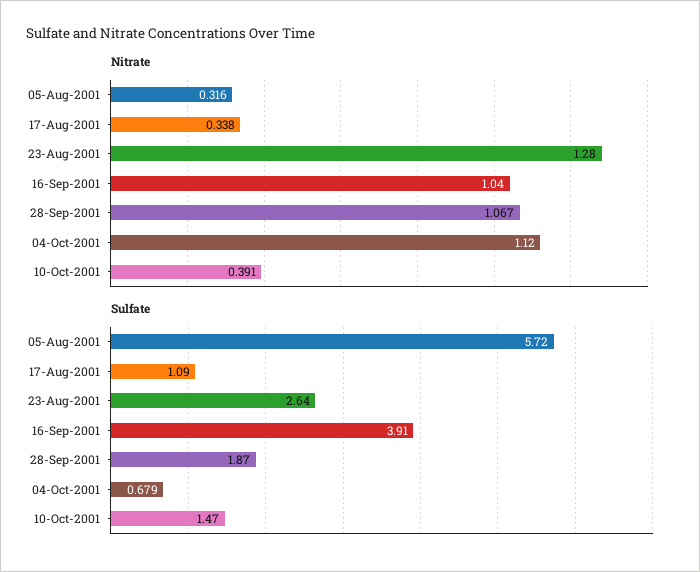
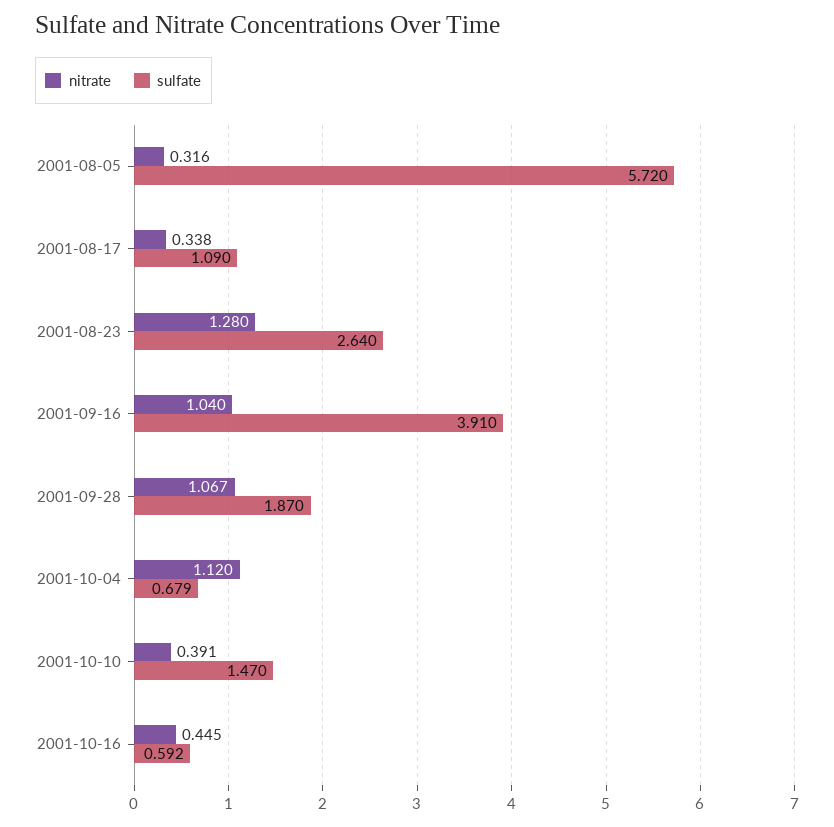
Nitrate, 2001-10-16: none -> 0.445
Sulfate, 2001-10-16: none -> 0.592

